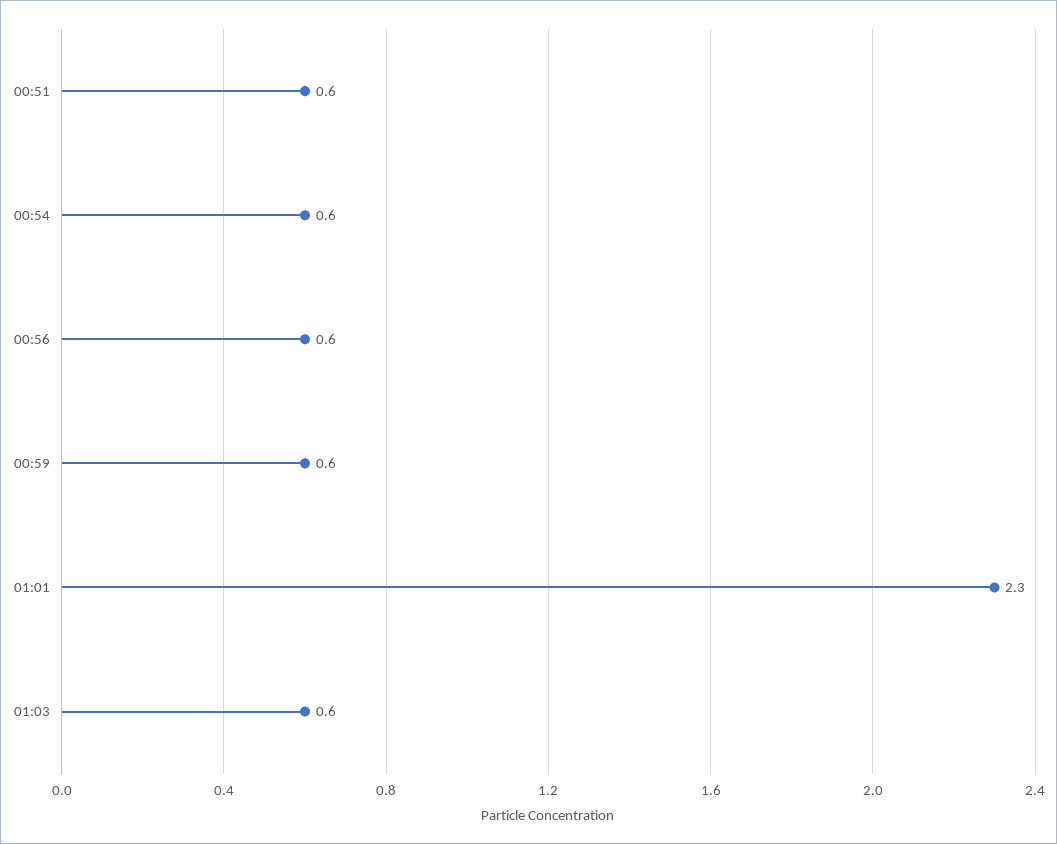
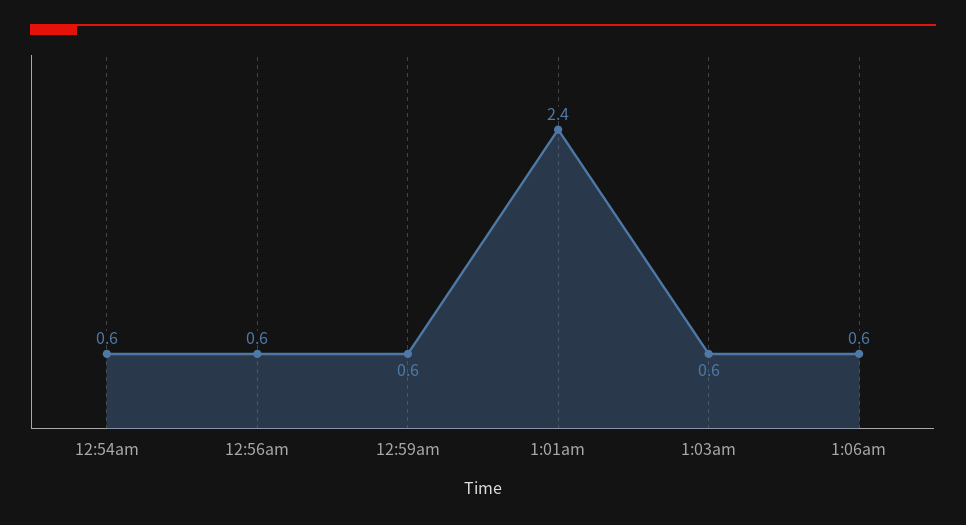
00:51: 0.6 -> none
01:01: 2.3 -> 2.4
1:06am: none -> 0.6

